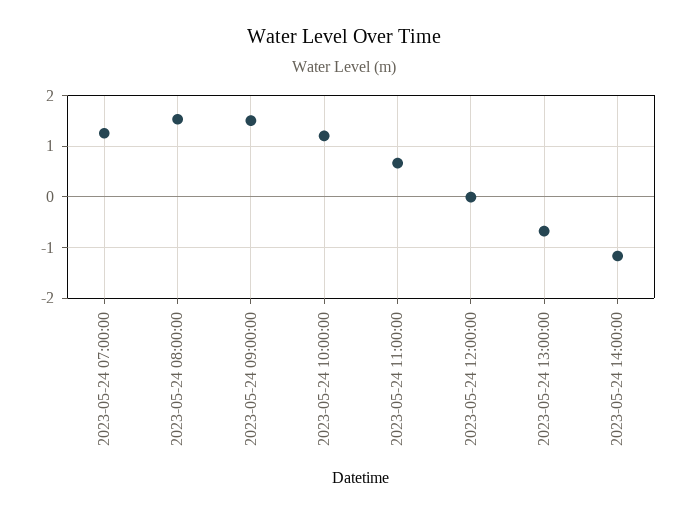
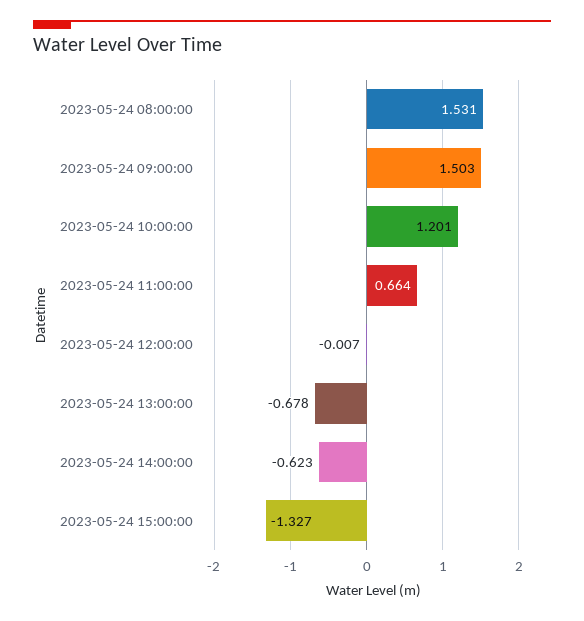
2023-05-24 07:00:00: 1.2 -> none
2023-05-24 14:00:00: -1.2 -> -0.623
2023-05-24 15:00:00: none -> -1.327

